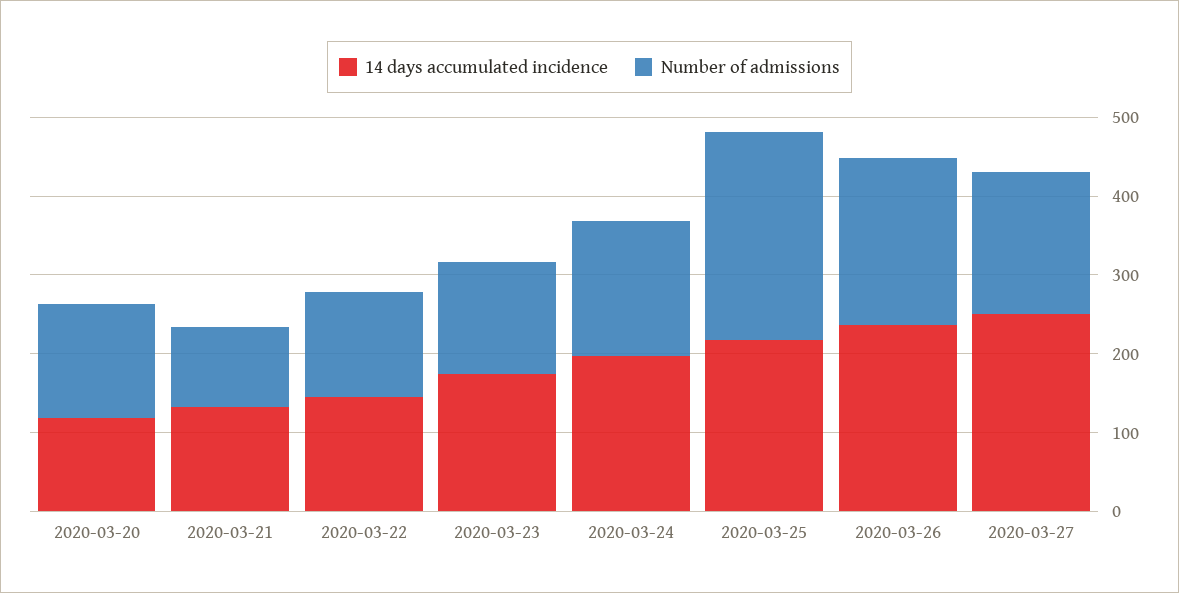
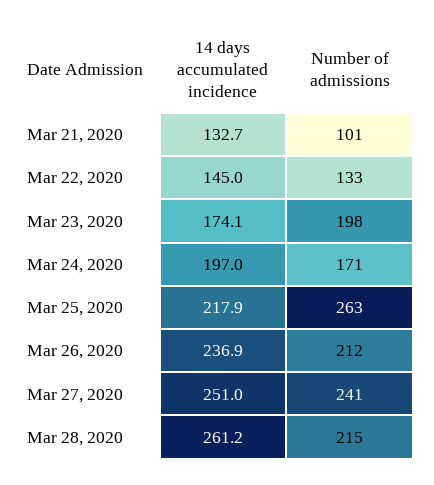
14 days accumulated incidence, 2020-03-20: 120 -> none
Number of admissions, 2020-03-20: 140 -> none
Number of admissions, 2020-03-23: 140 -> 198
Number of admissions, 2020-03-27: 180 -> 241
14 days accumulated incidence, Mar 28, 2020: none -> 261.2
Number of admissions, Mar 28, 2020: none -> 215

